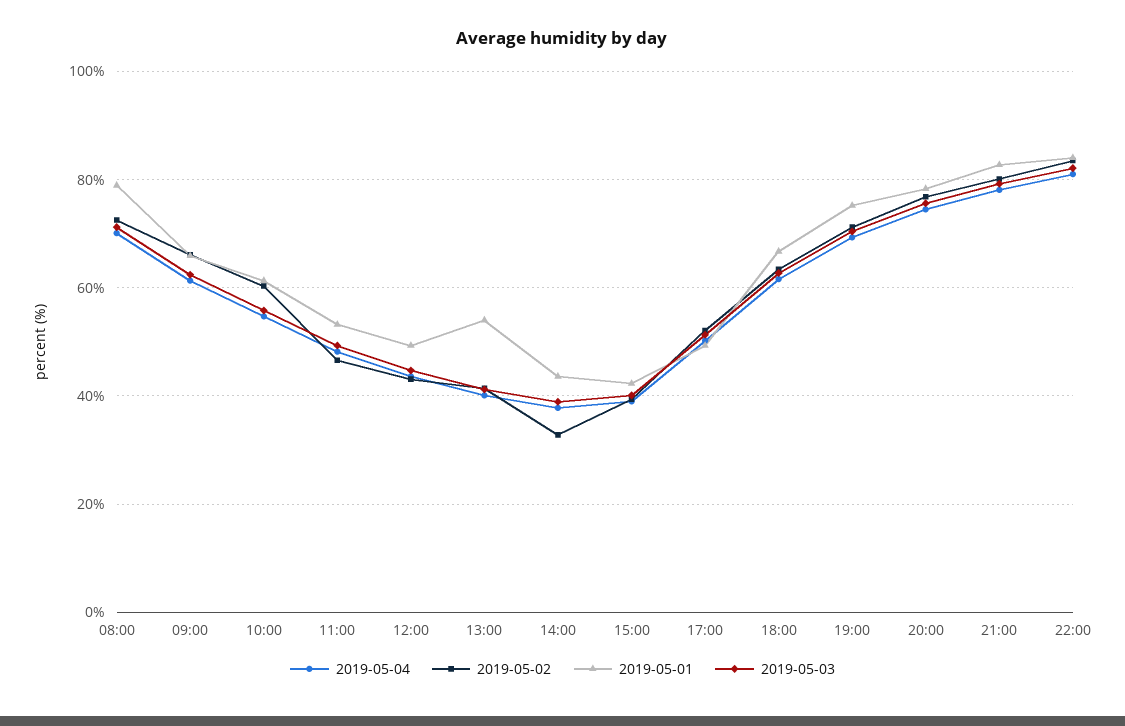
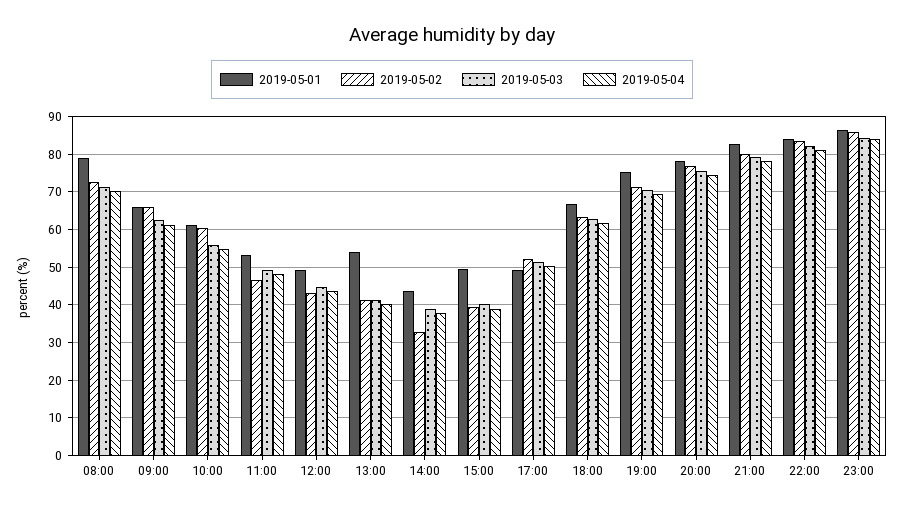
2019-05-01, 15:00: 42 -> 50
2019-05-01, 23:00: none -> 86
2019-05-02, 23:00: none -> 86
2019-05-03, 23:00: none -> 84
2019-05-04, 23:00: none -> 84

